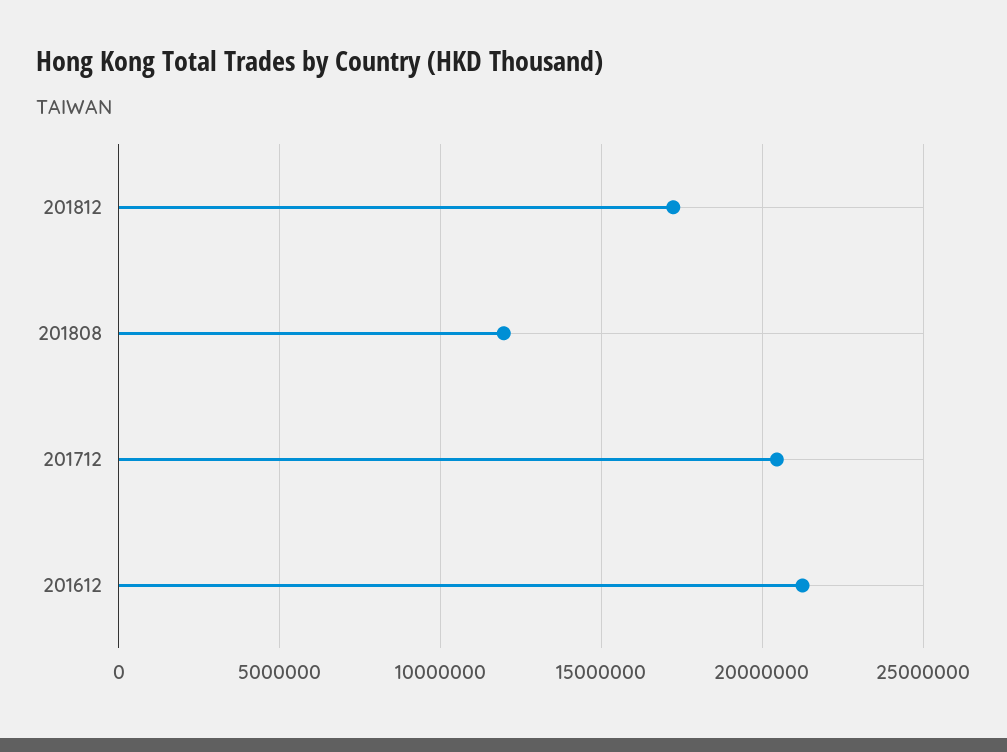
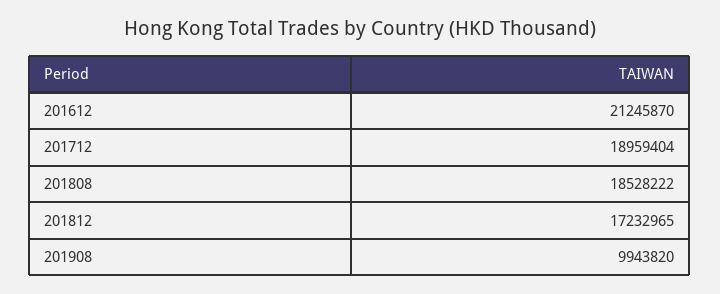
201808: 12000000 -> 18528222
201712: 20500000 -> 18959404
201908: none -> 9943820

